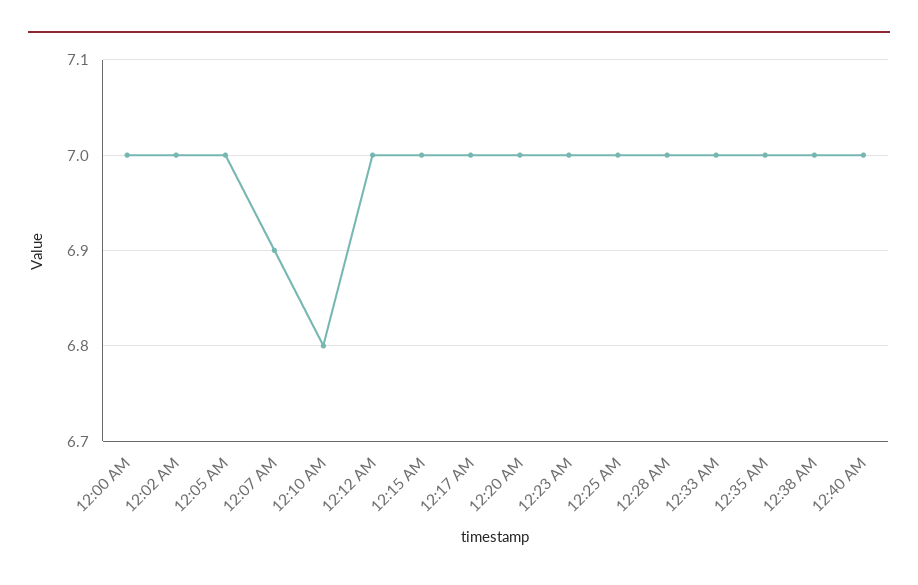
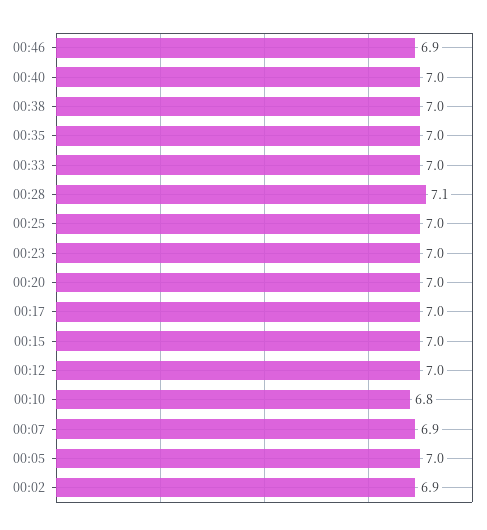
12:00 AM: 7 -> none
12:02 AM: 7 -> 6.9
12:28 AM: 7 -> 7.1
00:46: none -> 6.9

